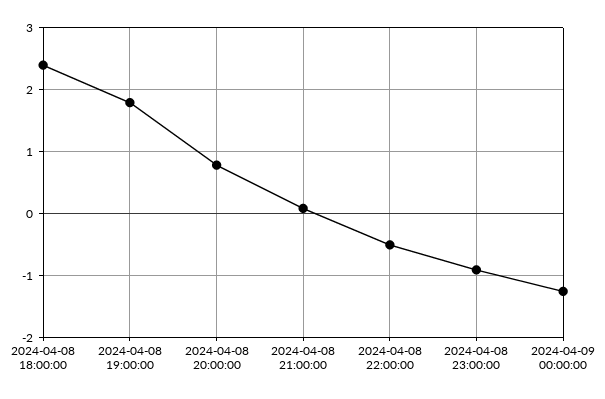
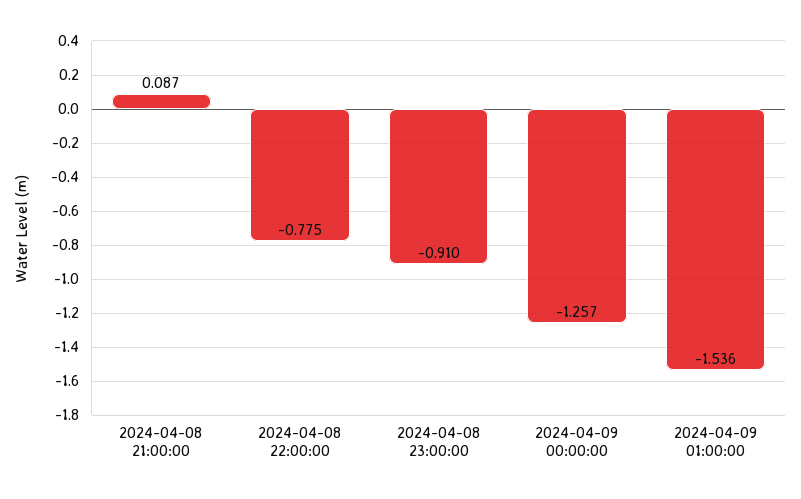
2024-04-08 18:00:00: 2.4 -> none
2024-04-08 19:00:00: 1.8 -> none
2024-04-08 20:00:00: 0.8 -> none
2024-04-08 22:00:00: -0.5 -> -0.775
2024-04-09 01:00:00: none -> -1.536

